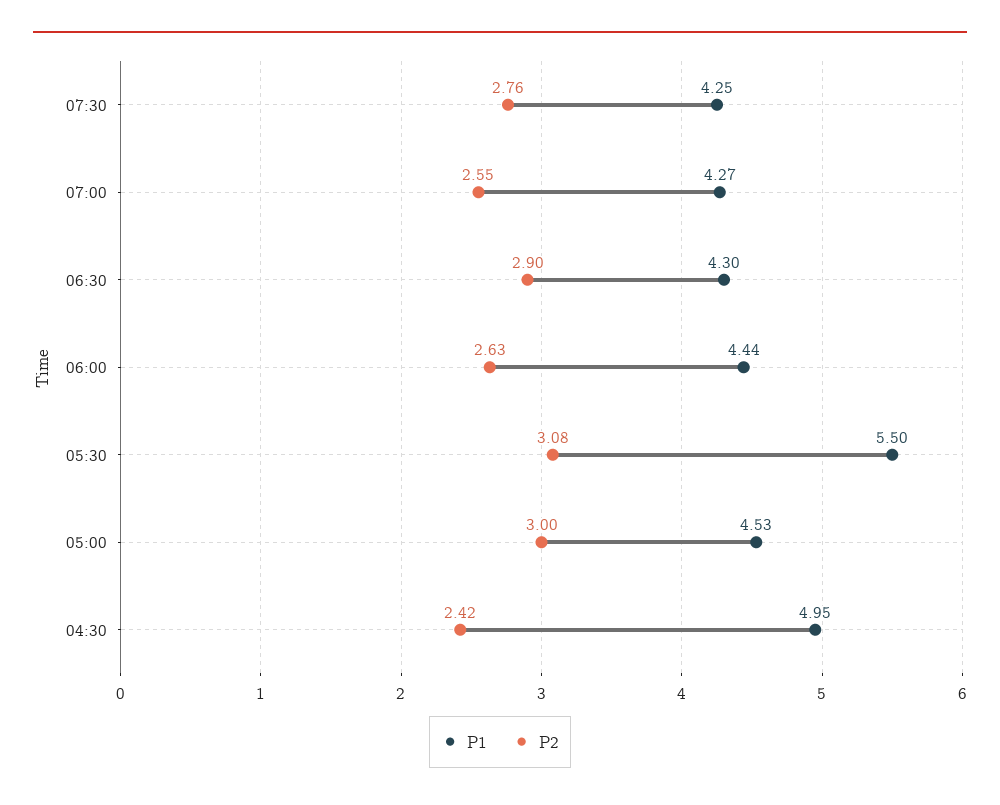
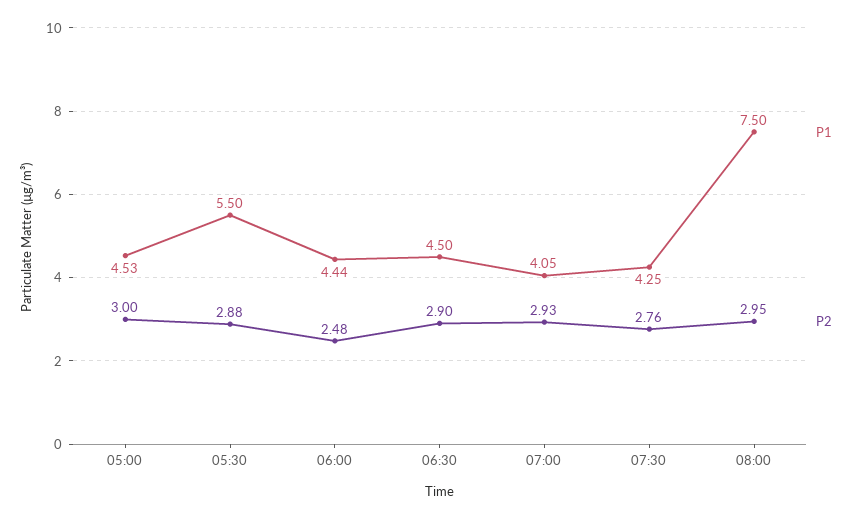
P1, 07:00: 4.27 -> 4.05
P2, 07:00: 2.55 -> 2.93
P1, 06:30: 4.3 -> 4.5
P2, 06:00: 2.63 -> 2.48
P2, 05:30: 3.08 -> 2.88
P1, 04:30: 4.95 -> none
P2, 04:30: 2.42 -> none
P1, 08:00: none -> 7.5
P2, 08:00: none -> 2.95

